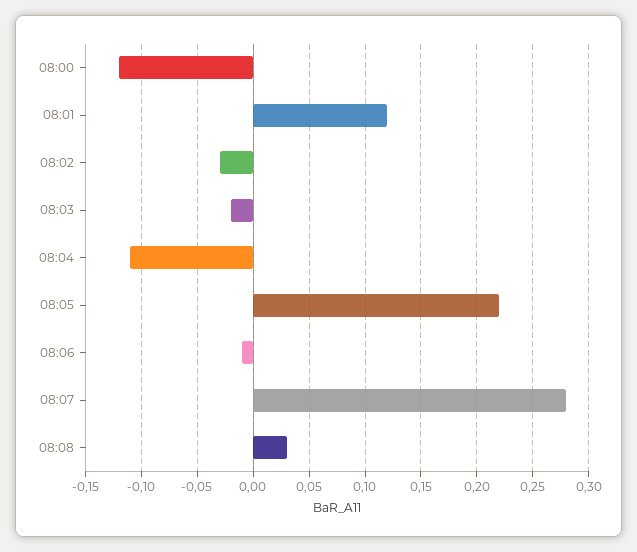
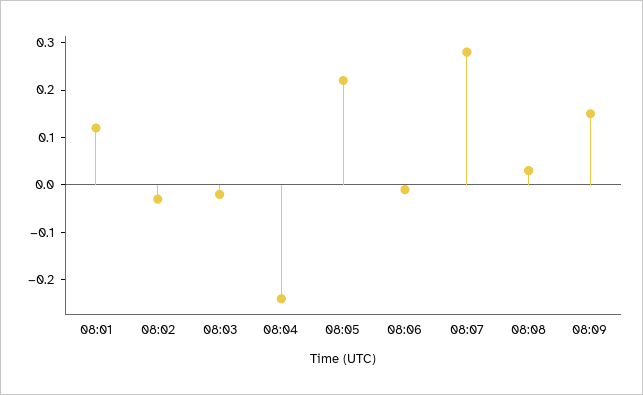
08:00: -0.12 -> none
08:04: -0.11 -> -0.25
08:09: none -> 0.15

